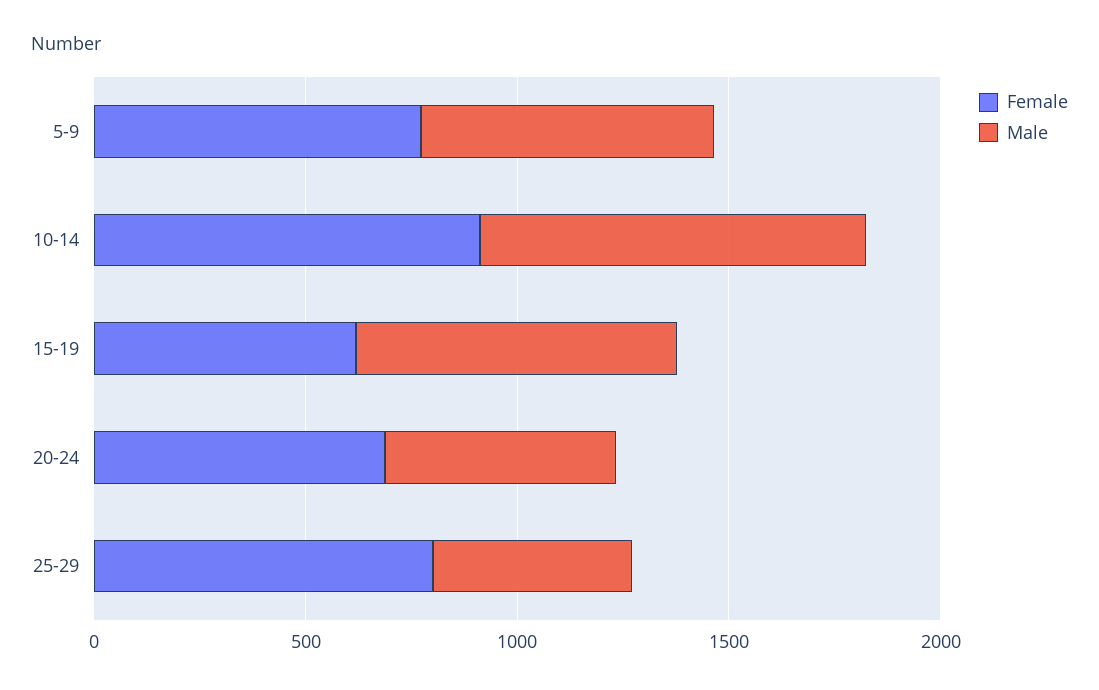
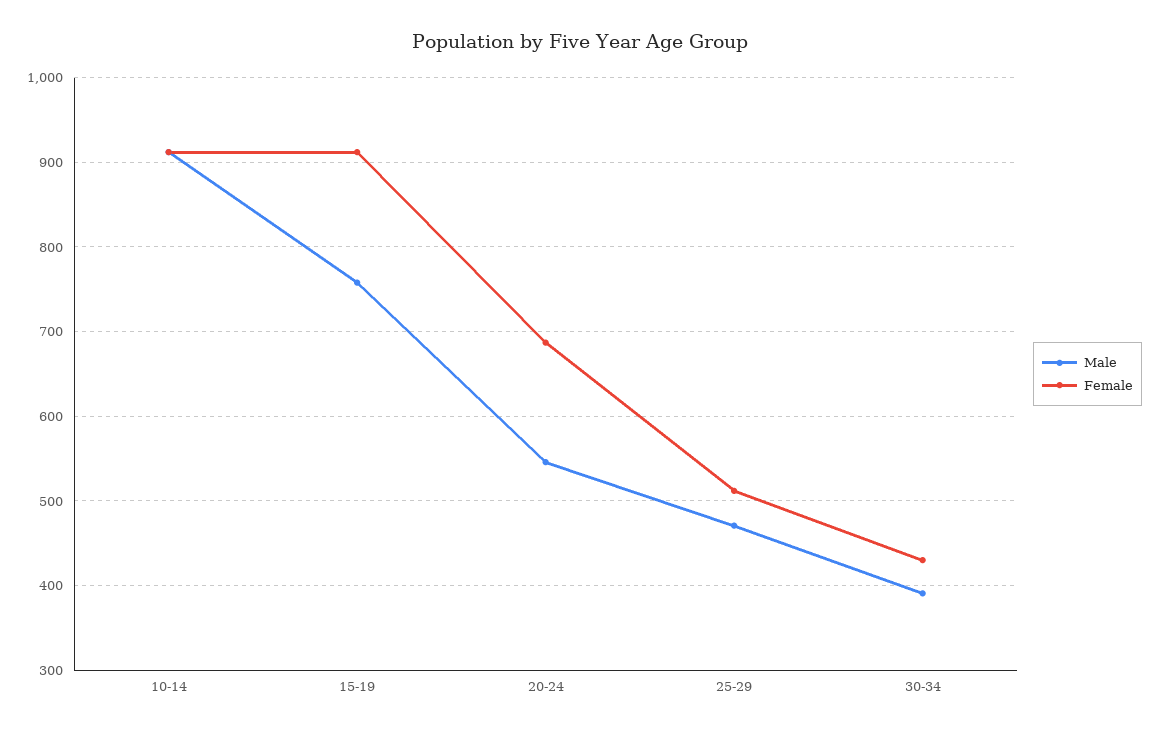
Female, 5-9: 800 -> none
Male, 5-9: 700 -> none
Female, 15-19: 600 -> 910
Female, 25-29: 800 -> 510
Male, 30-34: none -> 390
Female, 30-34: none -> 430

